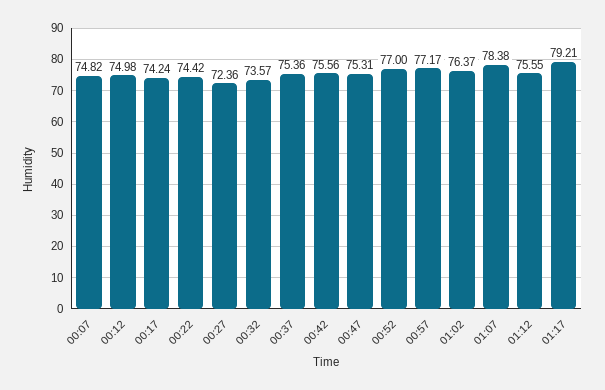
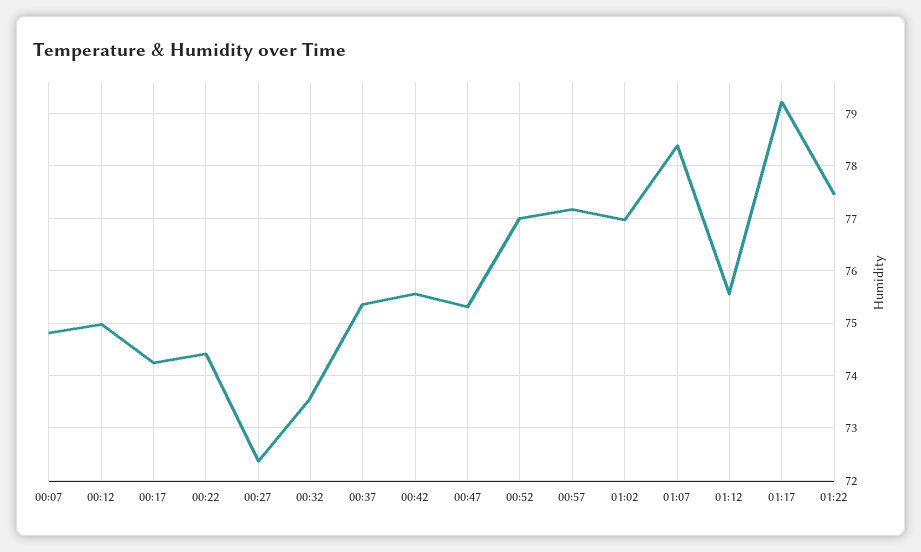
01:02: 76.37 -> 77
01:22: none -> 77.4

